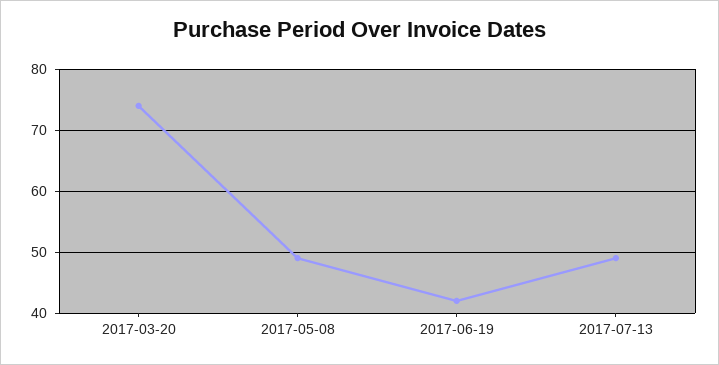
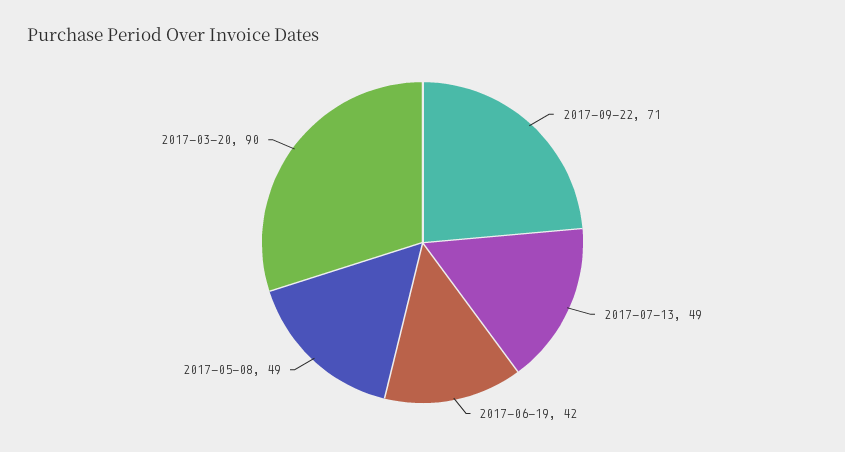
2017-03-20: 74 -> 90
2017-09-22: none -> 71

